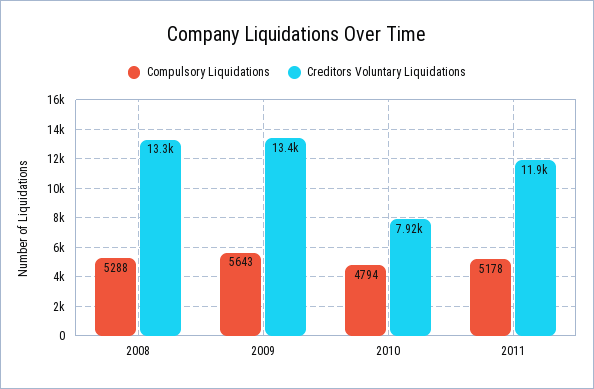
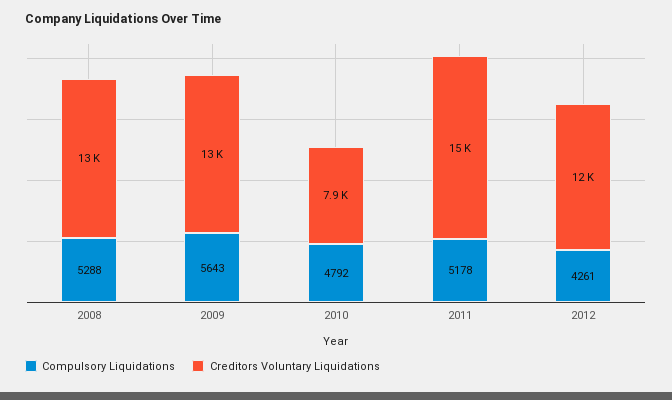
Compulsory Liquidations, 2010: 4794 -> 4792
Creditors Voluntary Liquidations, 2011: 11900 -> 15000
Compulsory Liquidations, 2012: none -> 4261
Creditors Voluntary Liquidations, 2012: none -> 12000

